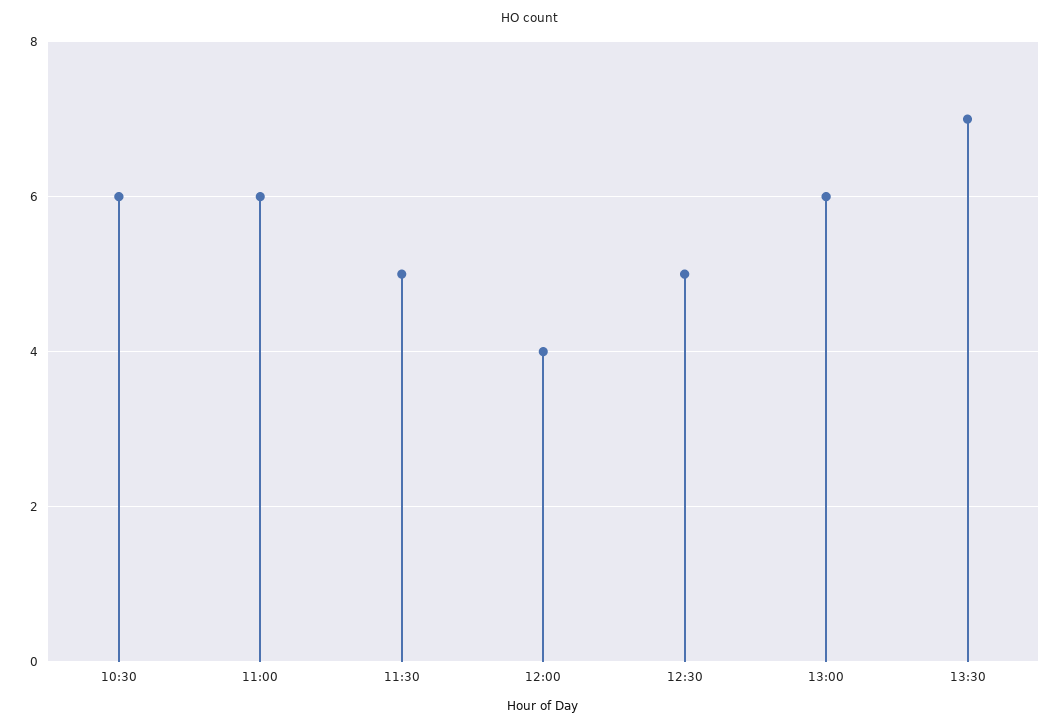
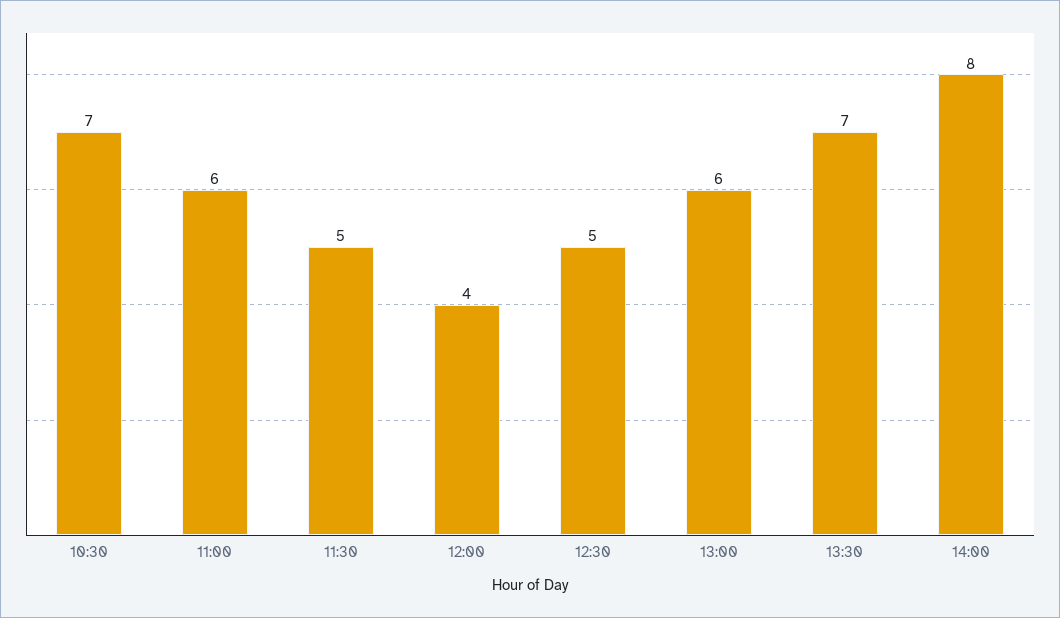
10:30: 6 -> 7
14:00: none -> 8

